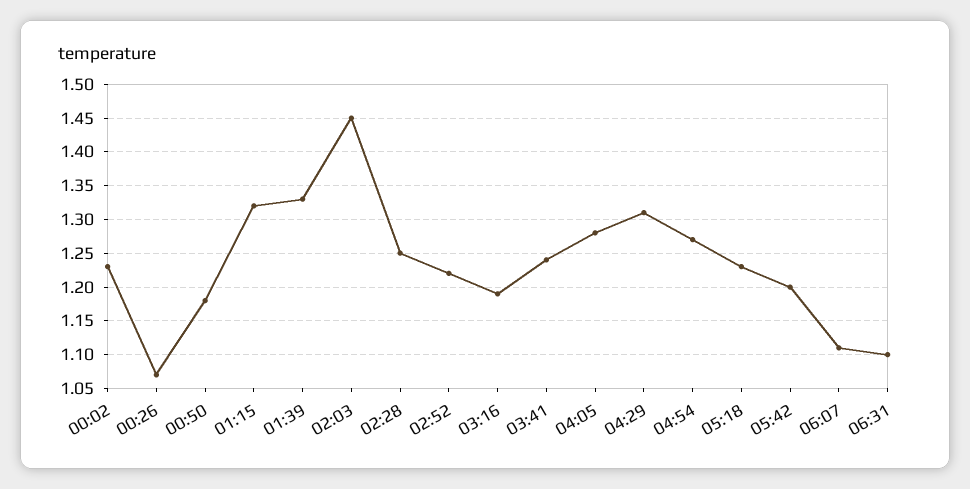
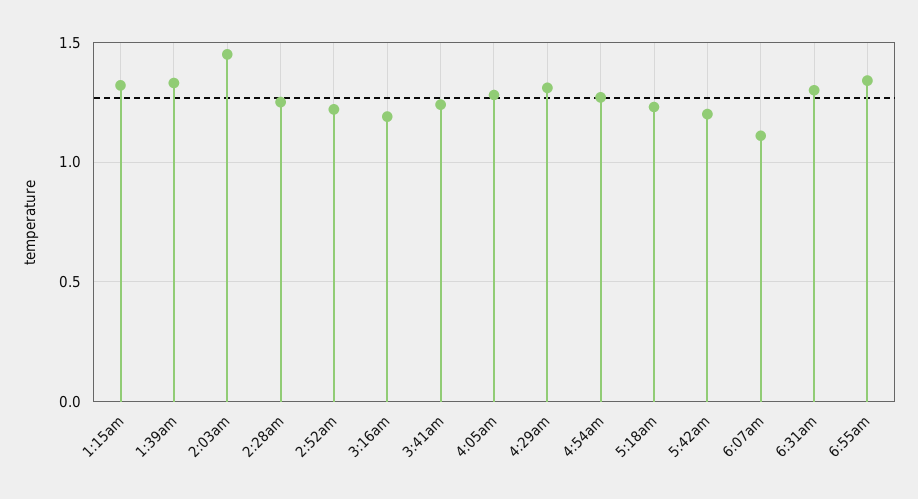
00:02: 1.23 -> none
00:26: 1.07 -> none
00:50: 1.18 -> none
06:31: 1.1 -> 1.3
6:55am: none -> 1.35

